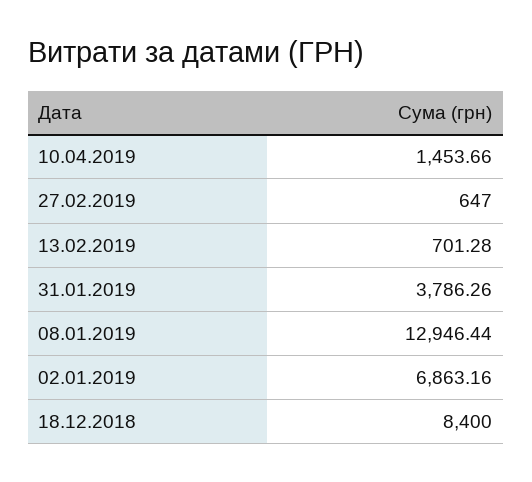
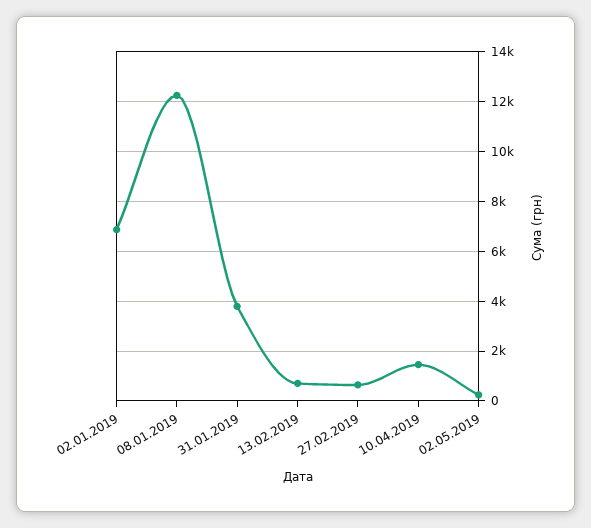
08.01.2019: 12946.44 -> 12250
18.12.2018: 8400 -> none
02.05.2019: none -> 250

